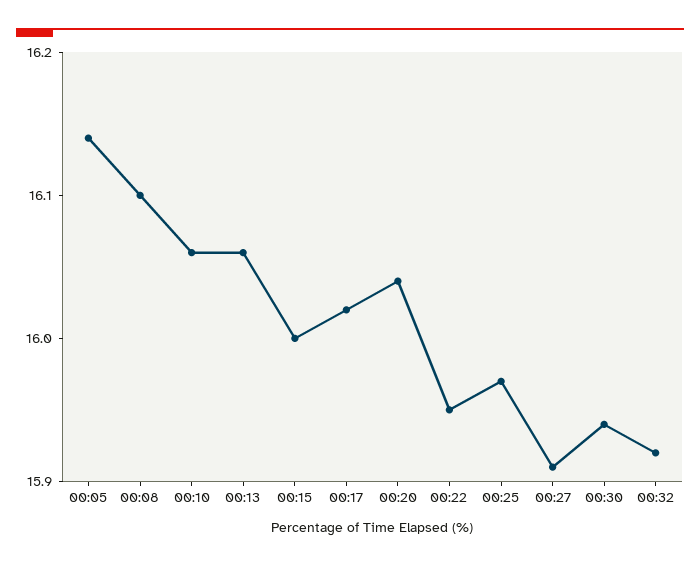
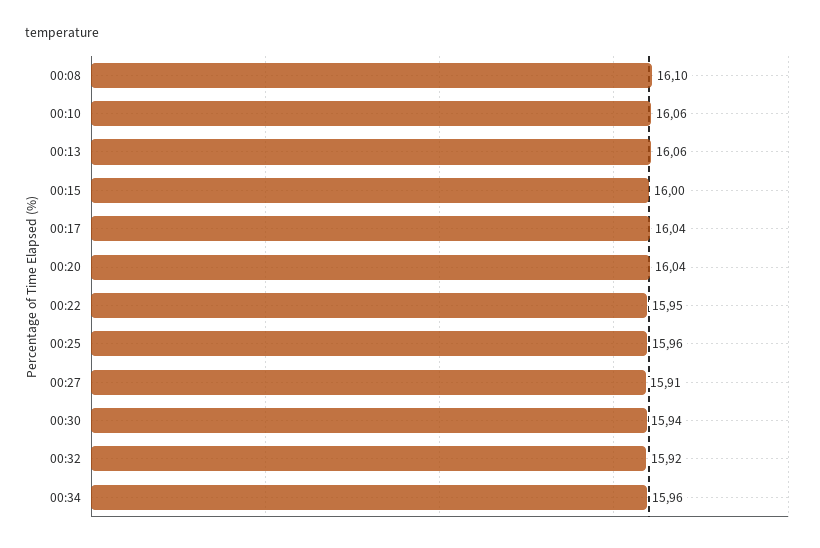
00:05: 16.14 -> none
00:17: 16.02 -> 16.04
00:25: 15.97 -> 15.96
00:34: none -> 15.96

